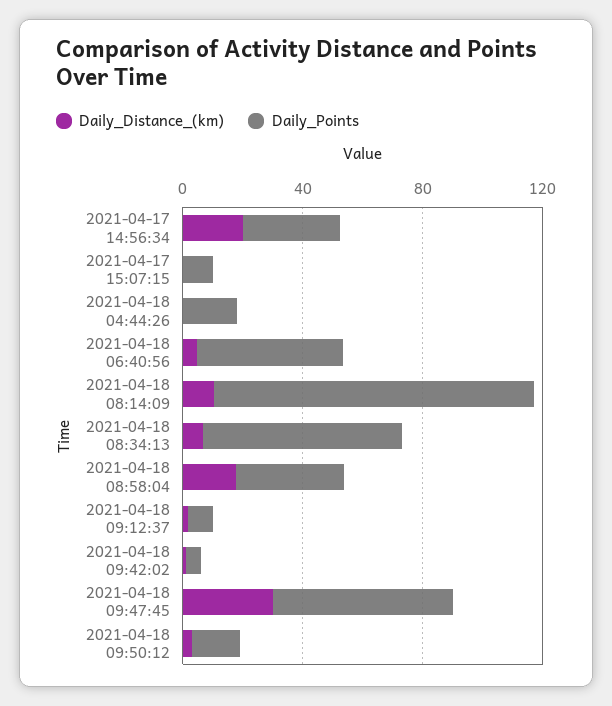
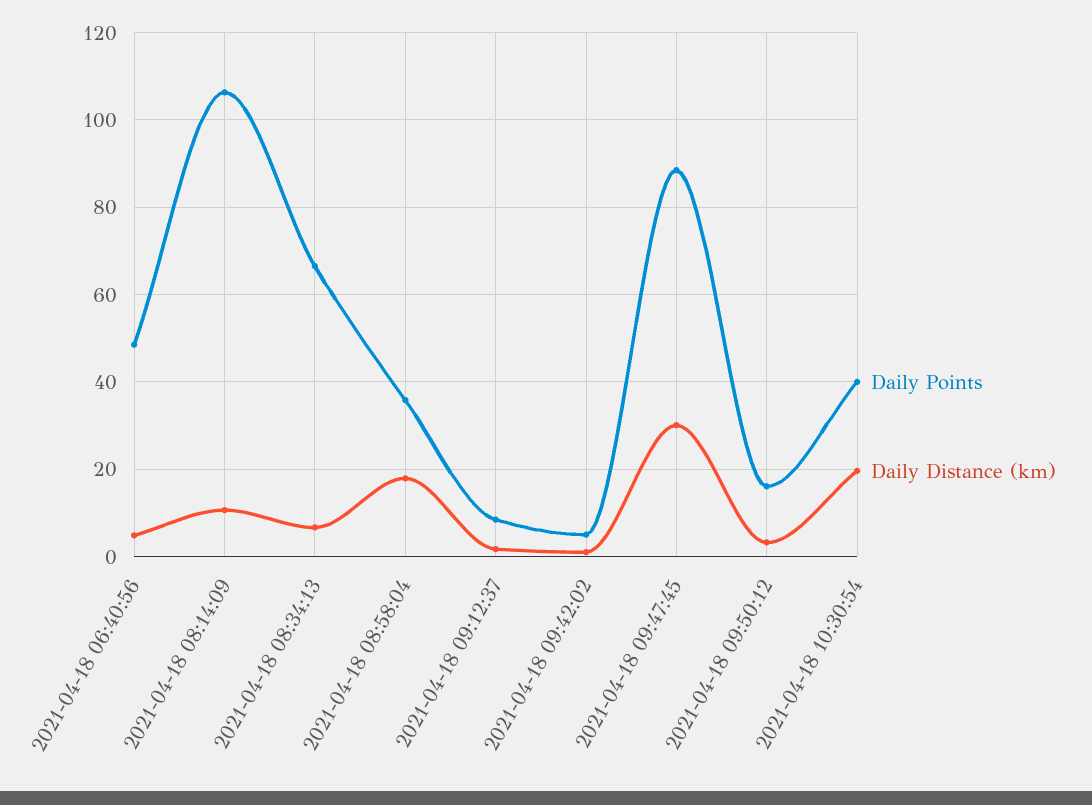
Daily_Distance_(km), 2021-04-17 14:56:34: 20 -> none
Daily_Points, 2021-04-17 14:56:34: 30 -> none
Daily_Distance_(km), 2021-04-17 15:07:15: 0 -> none
Daily_Points, 2021-04-17 15:07:15: 10 -> none
Daily_Distance_(km), 2021-04-18 04:44:26: 0 -> none
Daily_Points, 2021-04-18 04:44:26: 20 -> none
Daily_Points, 2021-04-18 09:47:45: 60 -> 88
Daily_Points, 2021-04-18 10:30:54: none -> 40
Daily_Distance_(km), 2021-04-18 10:30:54: none -> 20

